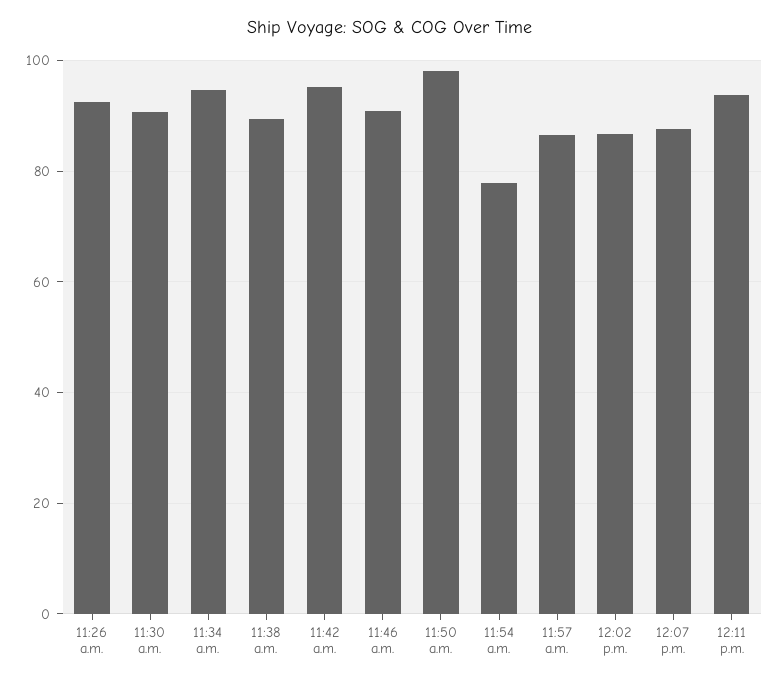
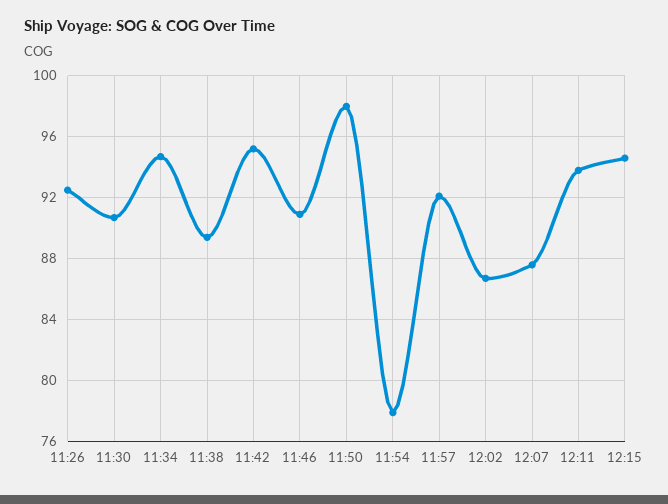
11:57 a.m.: 86 -> 92
12:15: none -> 94.5

